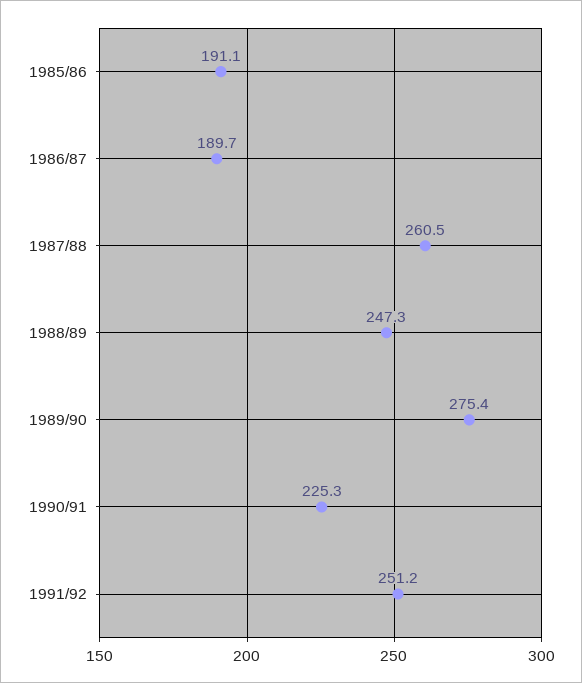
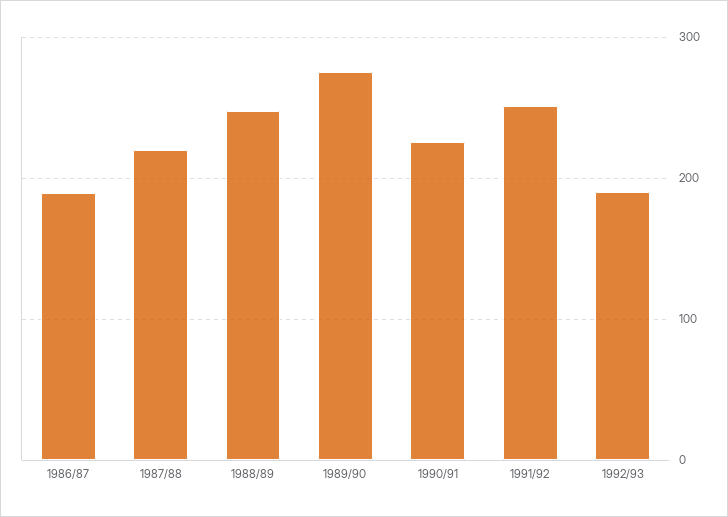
1985/86: 191.1 -> none
1987/88: 260.5 -> 220
1992/93: none -> 190

